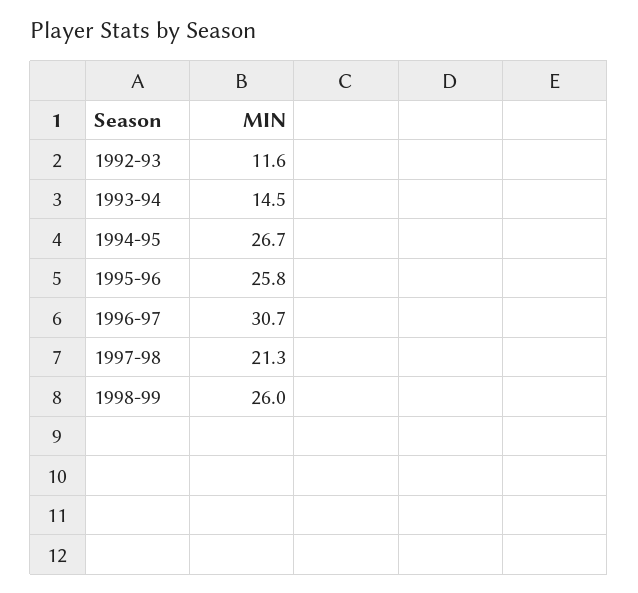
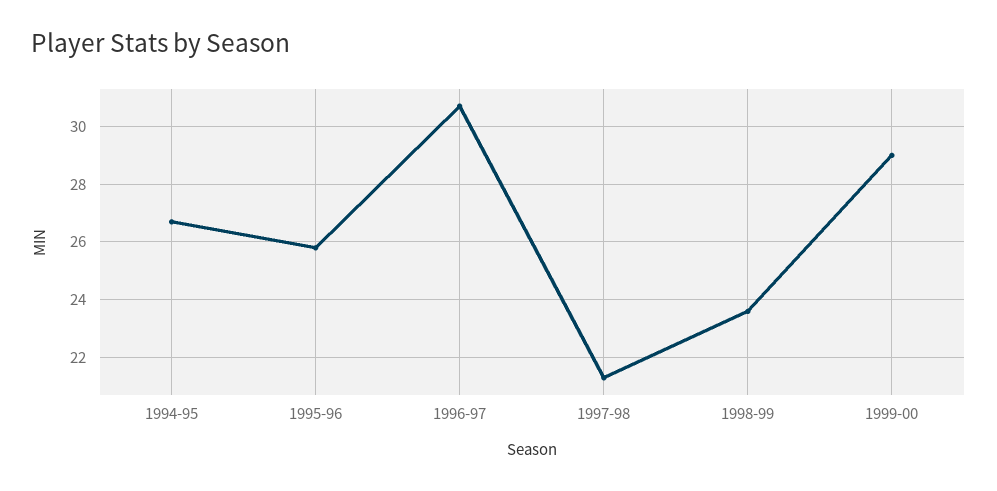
1992-93: 11.6 -> none
1993-94: 14.5 -> none
1998-99: 26 -> 23.5
1999-00: none -> 29

